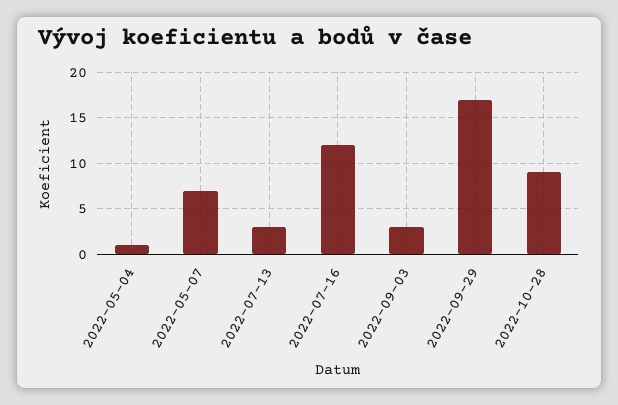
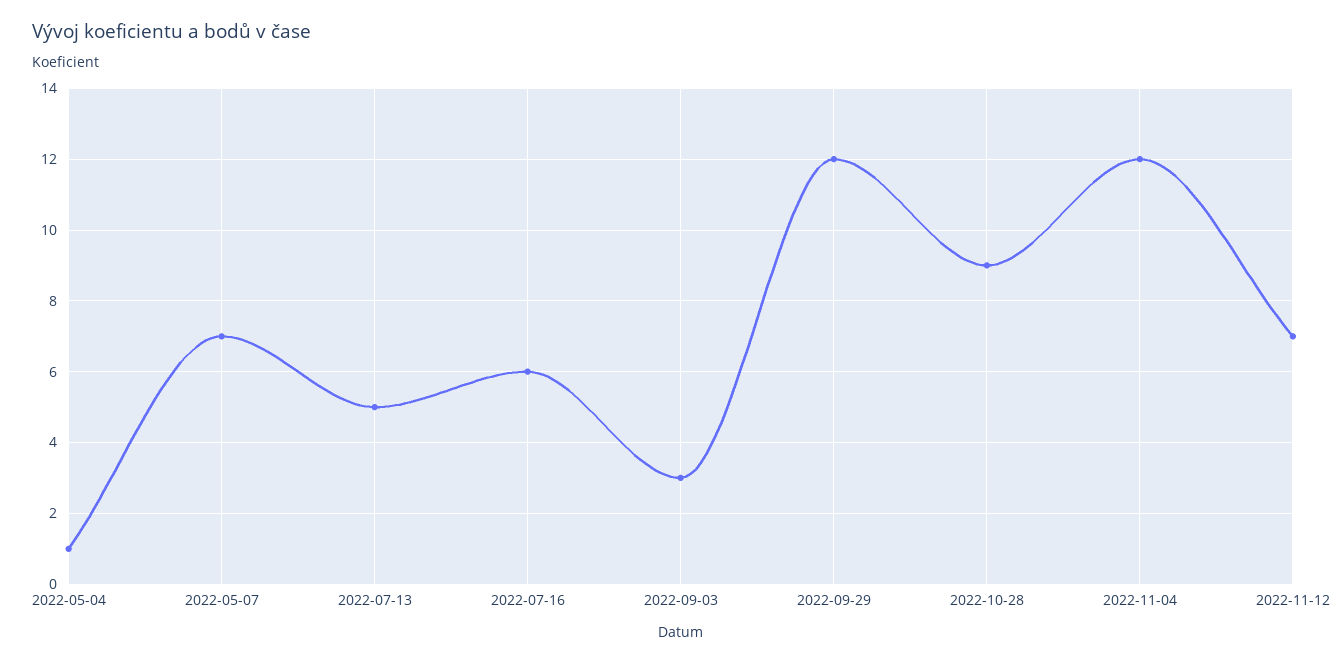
2022-07-13: 3 -> 5
2022-07-16: 12 -> 6
2022-09-29: 17 -> 12
2022-11-04: none -> 12
2022-11-12: none -> 7

